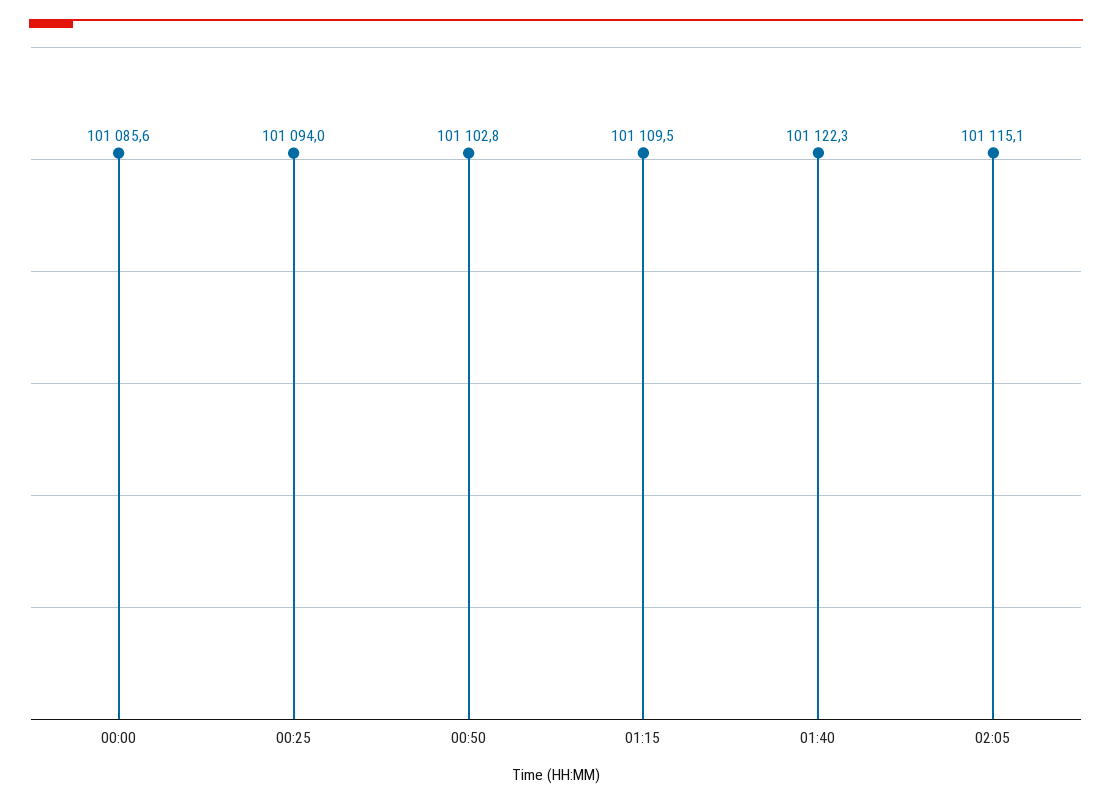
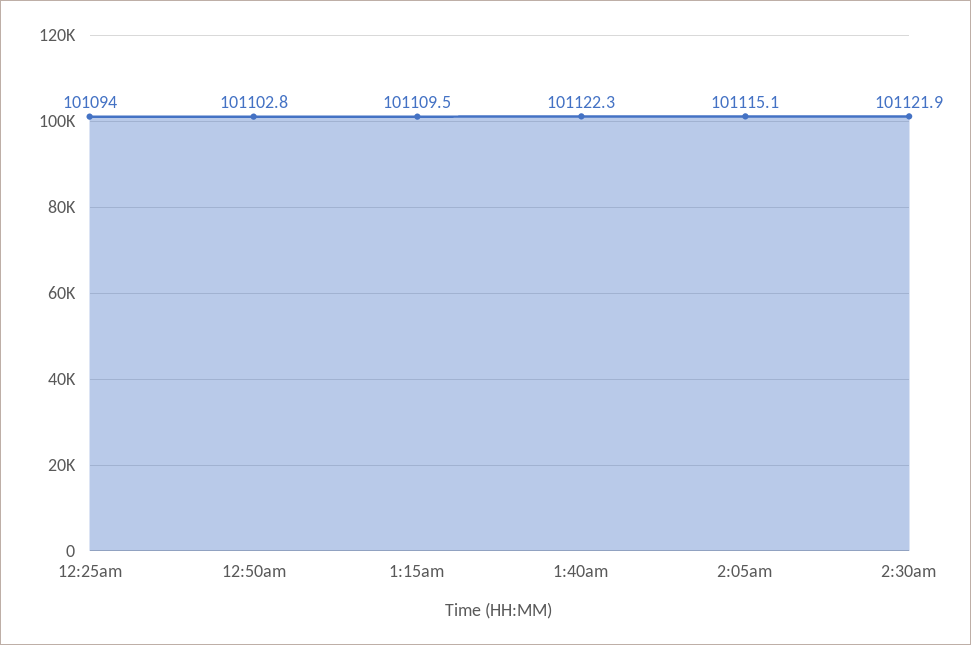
00:00: 101085.6 -> none
2:30am: none -> 101121.9

